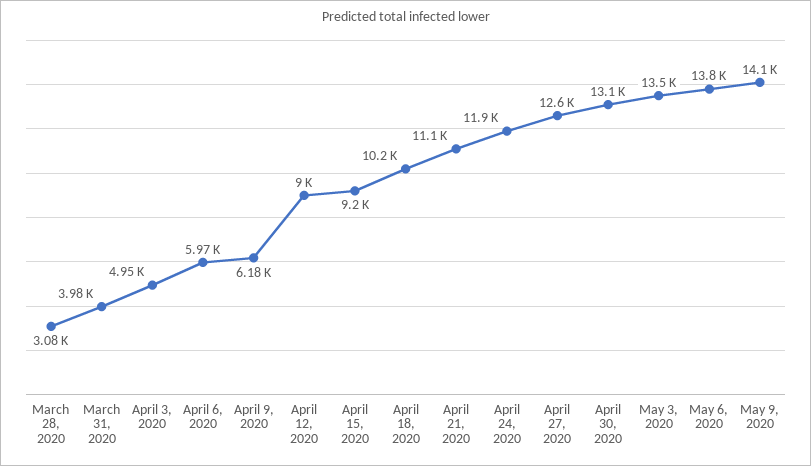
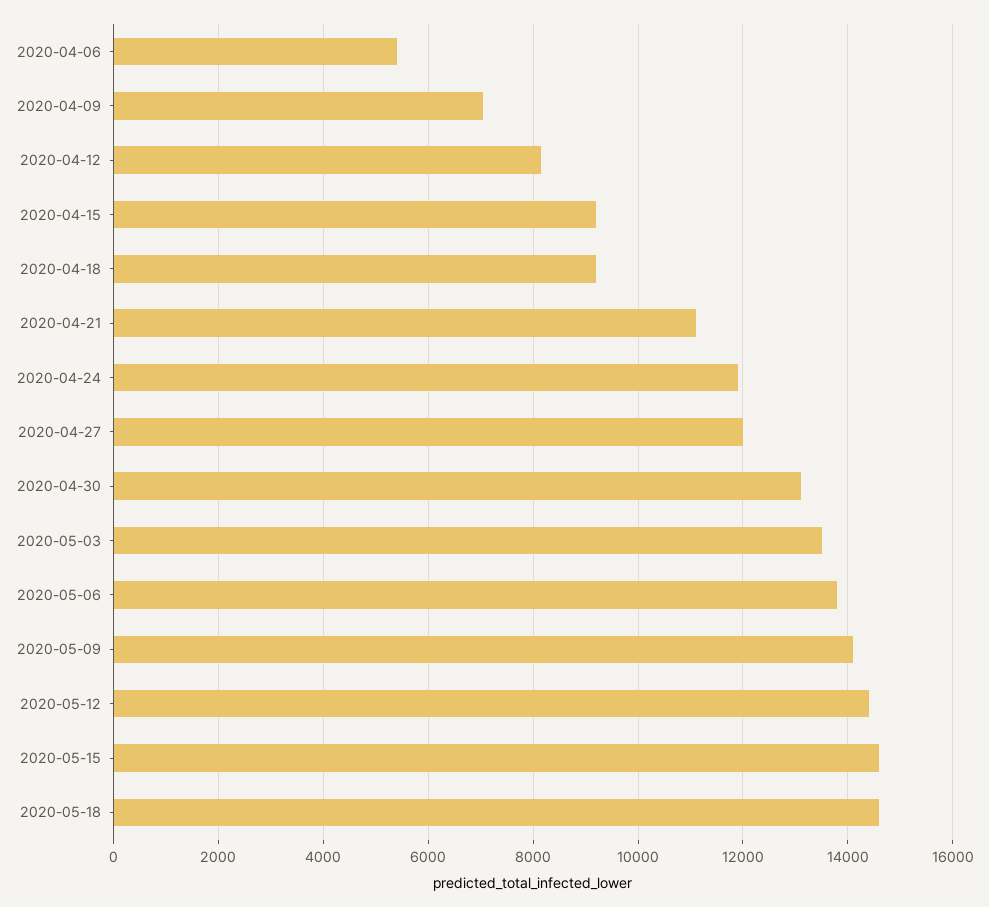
March 28, 2020: 3080 -> none
March 31, 2020: 3980 -> none
April 3, 2020: 4950 -> none
April 6, 2020: 5970 -> 5400
April 9, 2020: 6180 -> 7000
April 12, 2020: 9000 -> 8200
April 18, 2020: 10200 -> 9200
April 27, 2020: 12600 -> 12000
2020-05-12: none -> 14400
2020-05-15: none -> 14600
2020-05-18: none -> 14600

